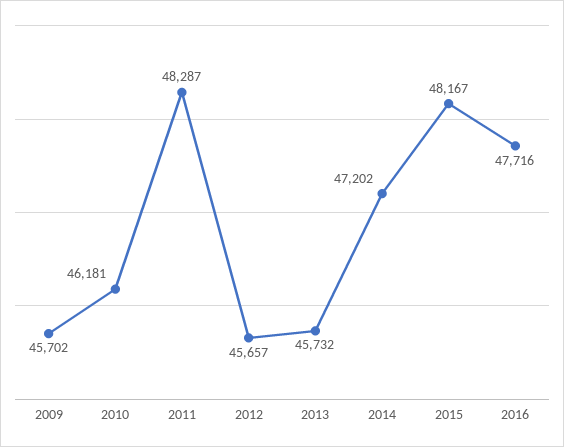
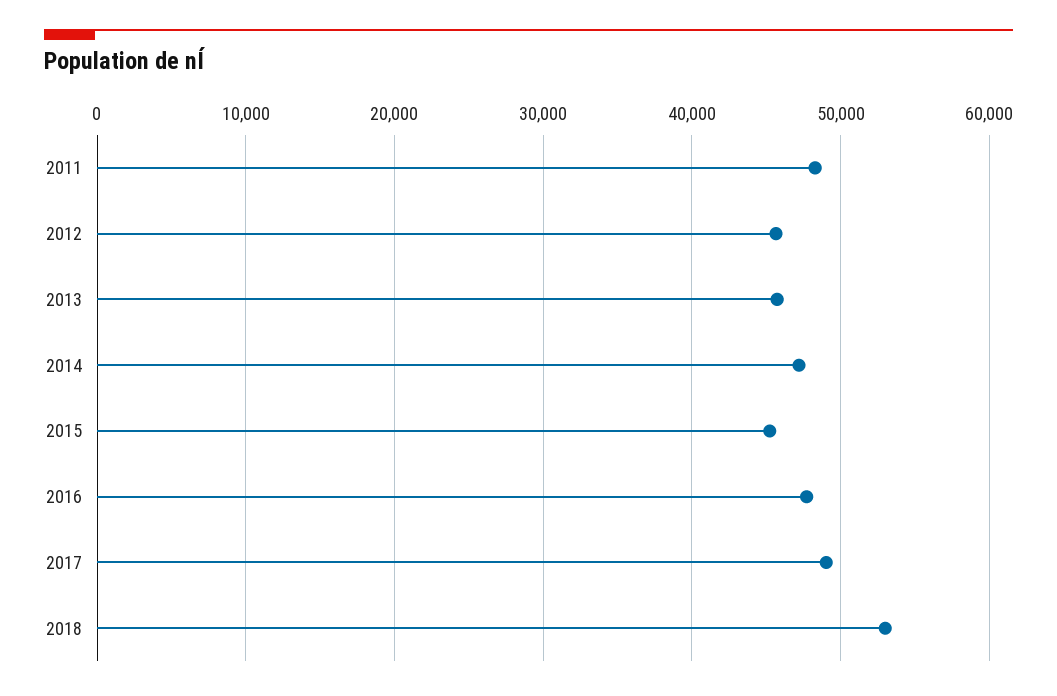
2009: 45702 -> none
2010: 46181 -> none
2015: 48167 -> 45000
2017: none -> 49000
2018: none -> 53000

